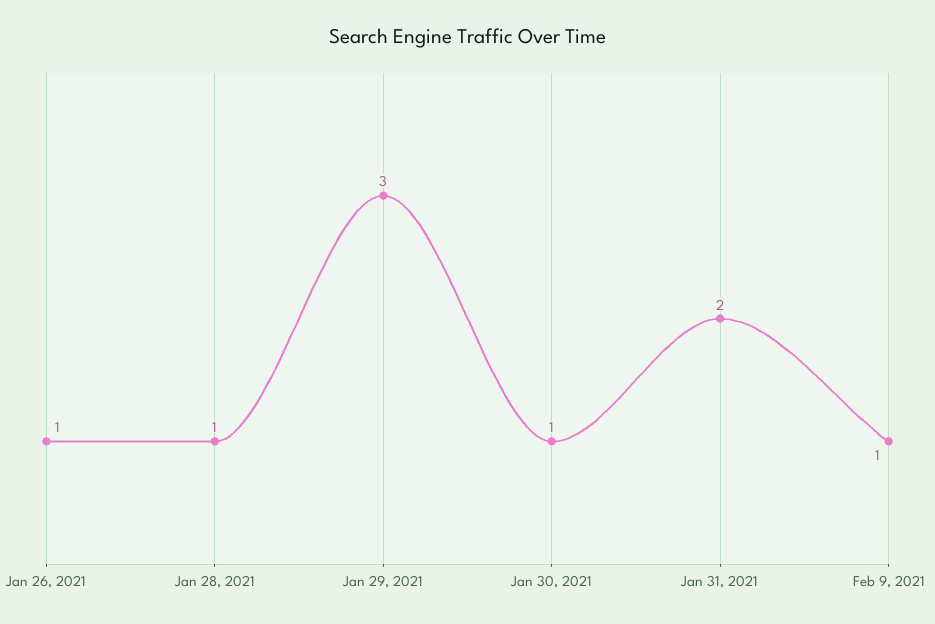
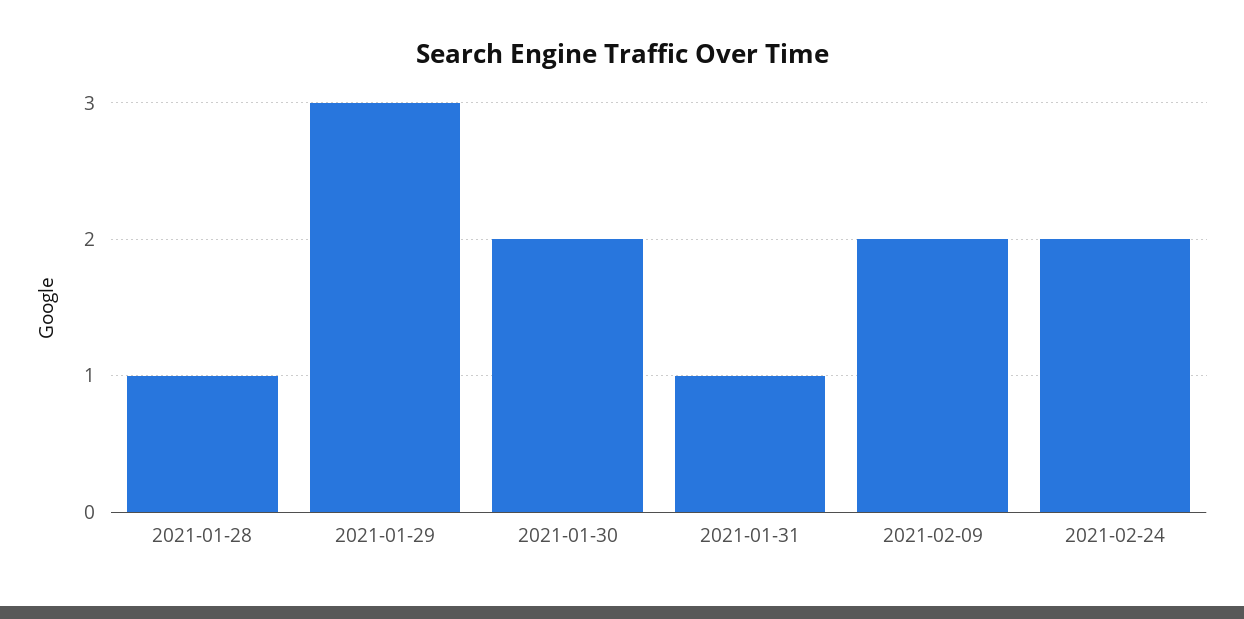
Jan 26, 2021: 1 -> none
Jan 30, 2021: 1 -> 2
Jan 31, 2021: 2 -> 1
Feb 9, 2021: 1 -> 2
2021-02-24: none -> 2

